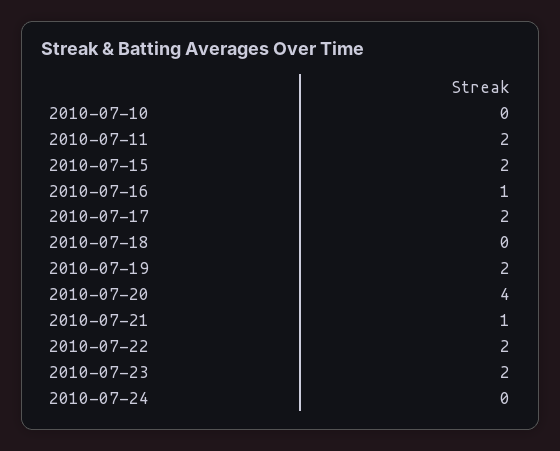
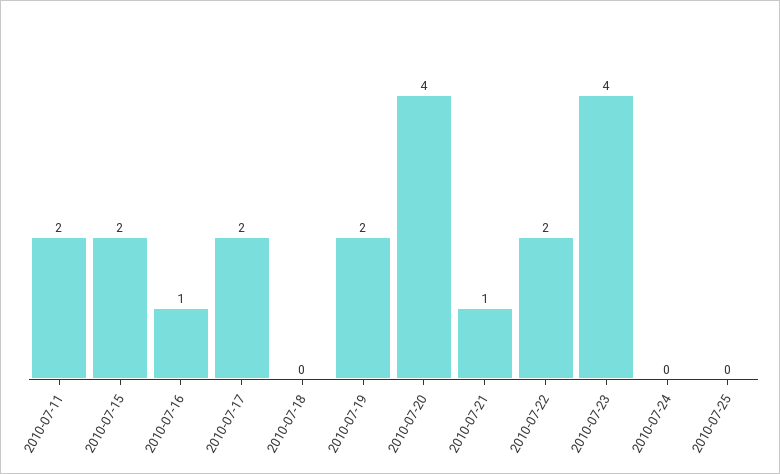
2010-07-10: 0 -> none
2010-07-23: 2 -> 4
2010-07-25: none -> 0

